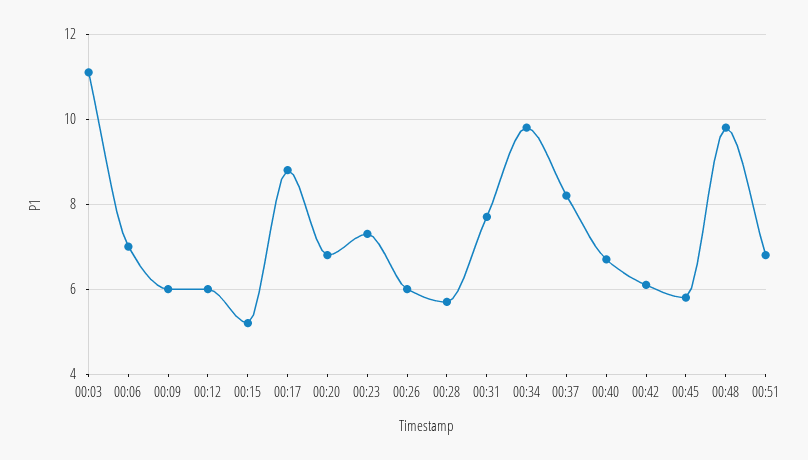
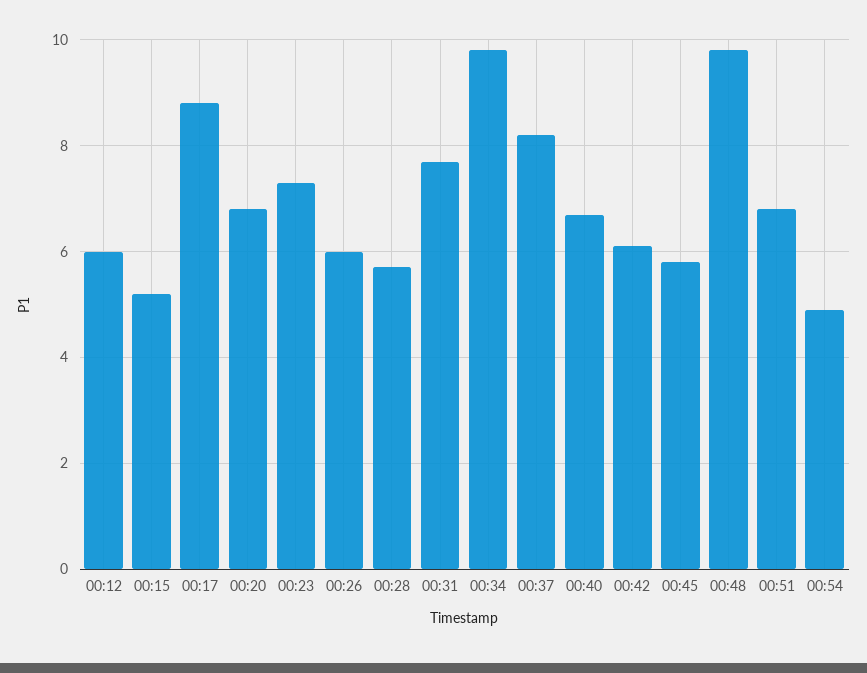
00:03: 11 -> none
00:06: 7 -> none
00:09: 6 -> none
00:54: none -> 5

